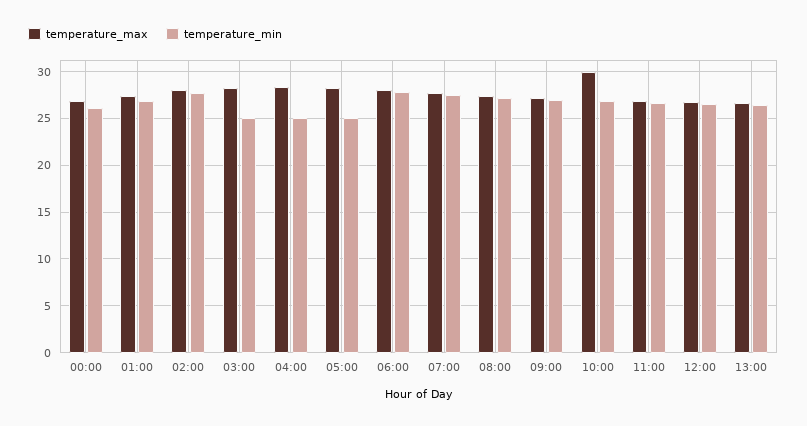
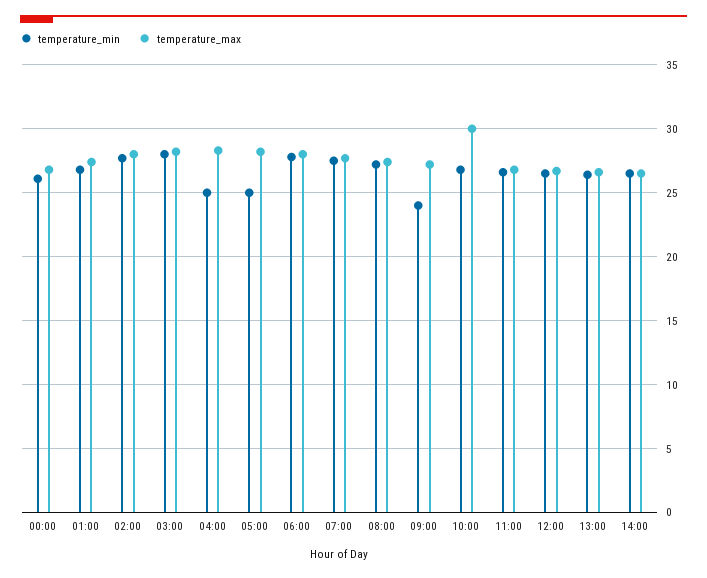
temperature_min, 03:00: 25 -> 28
temperature_min, 09:00: 27 -> 24
temperature_min, 14:00: none -> 26.5
temperature_max, 14:00: none -> 26.5

